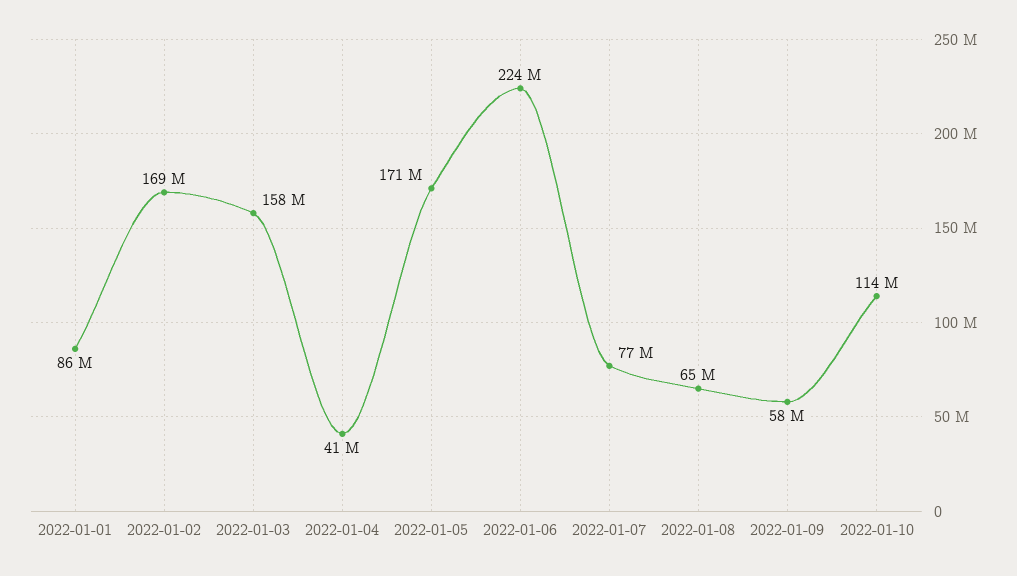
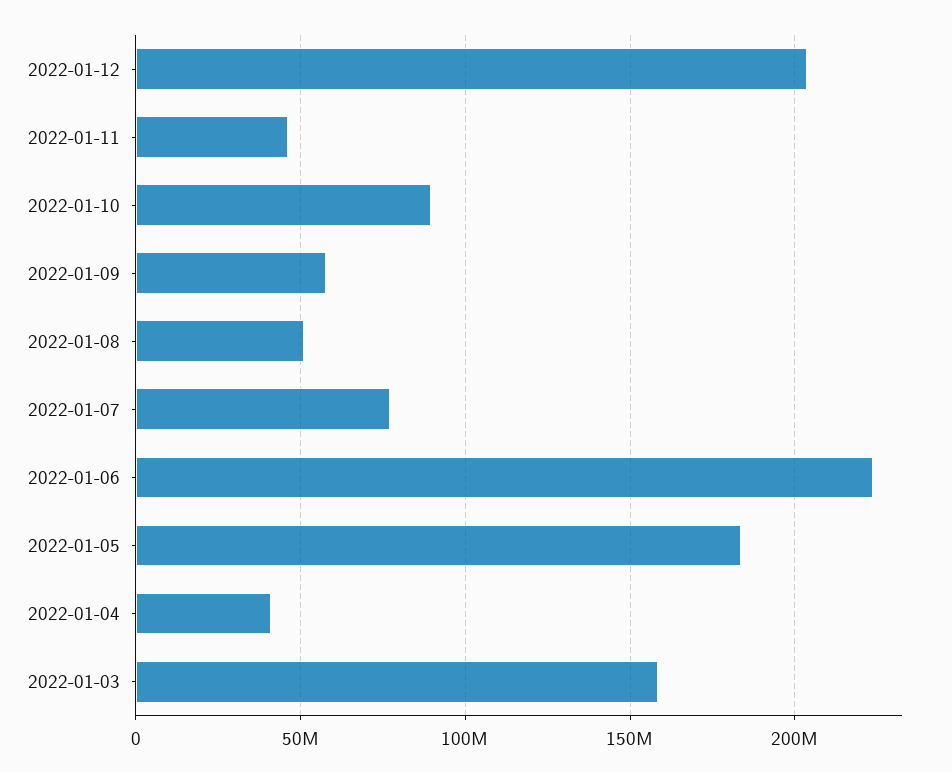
2022-01-01: 86000000 -> none
2022-01-02: 169000000 -> none
2022-01-05: 171000000 -> 185000000
2022-01-08: 65000000 -> 50000000
2022-01-10: 114000000 -> 90000000
2022-01-12: none -> 205000000
2022-01-11: none -> 45000000

